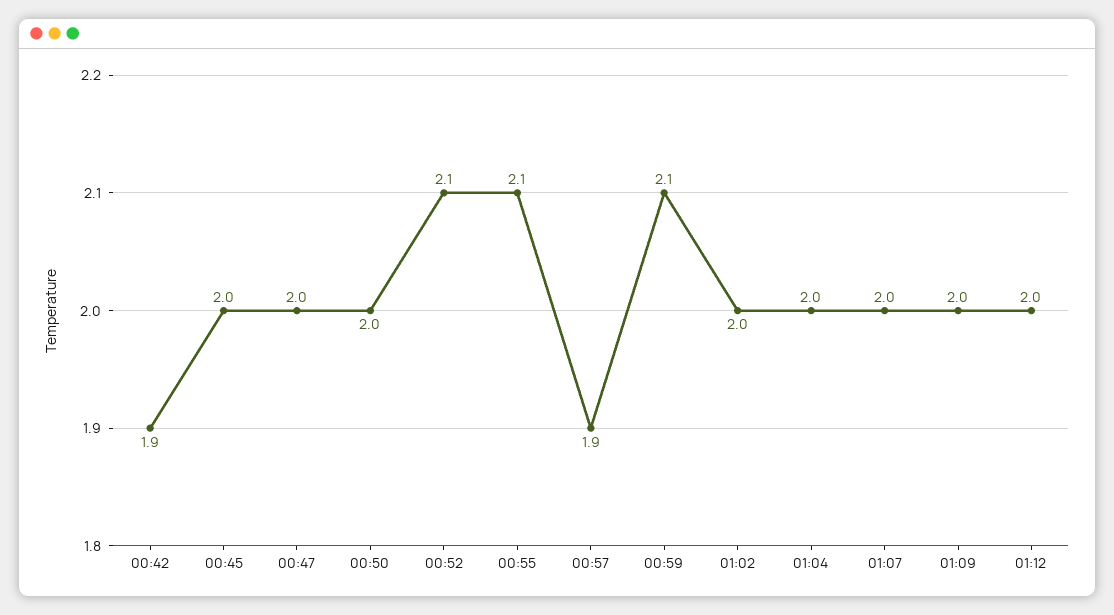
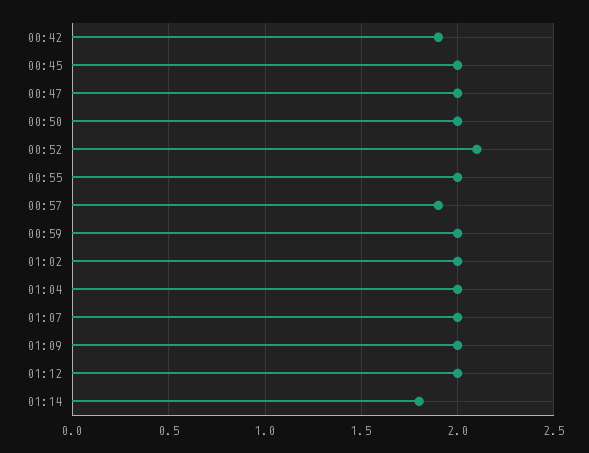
00:55: 2.1 -> 2
00:59: 2.1 -> 2
01:14: none -> 1.8

